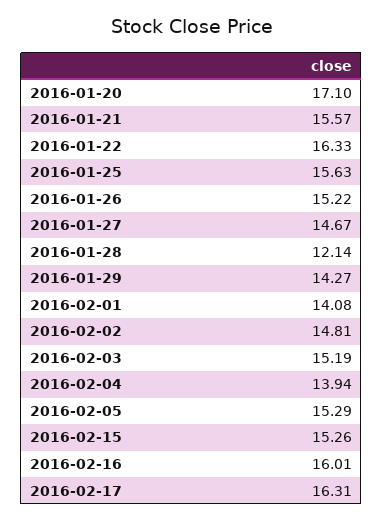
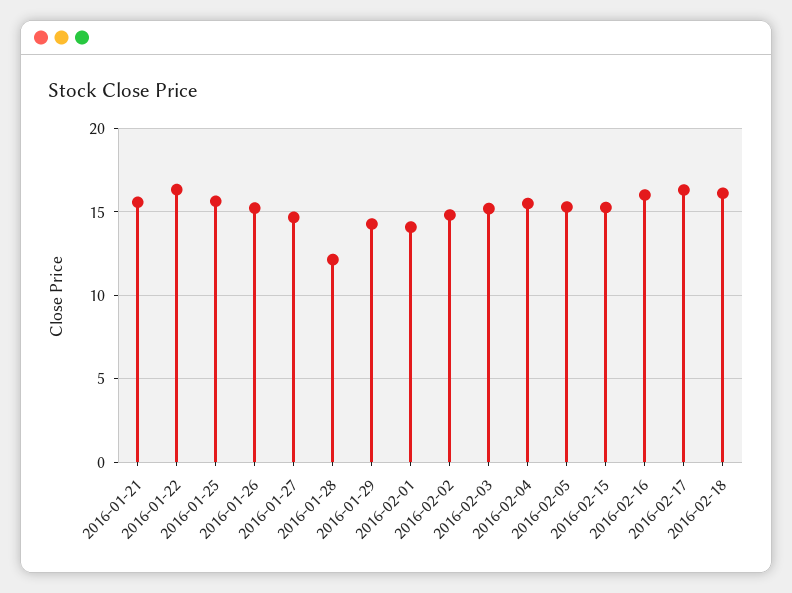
2016-01-20: 17.1 -> none
2016-02-04: 13.94 -> 15.5
2016-02-18: none -> 16

